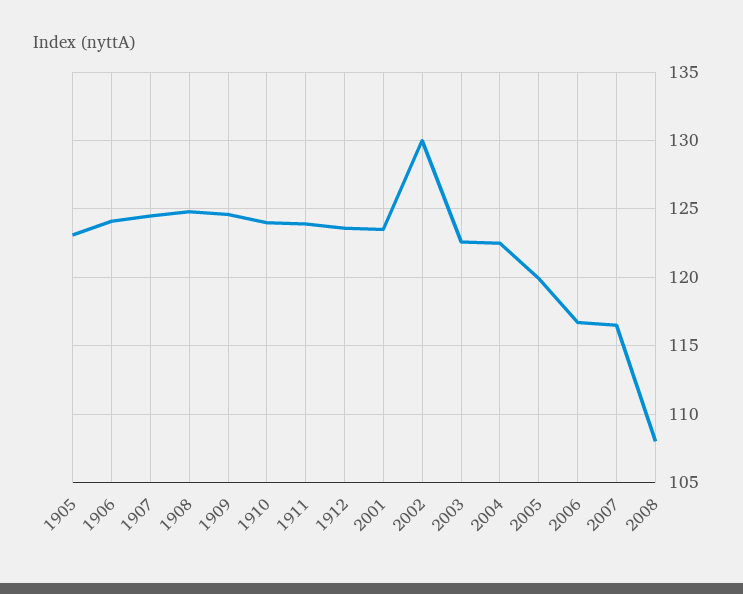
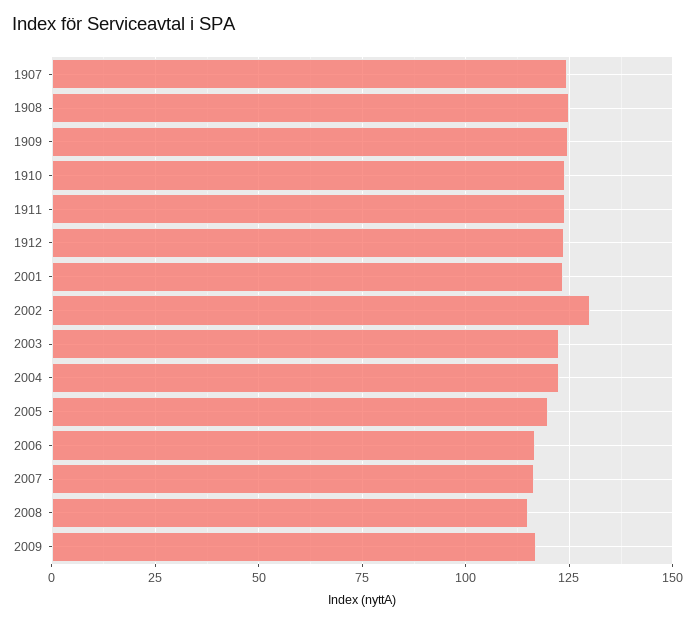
1905: 123 -> none
1906: 124 -> none
2008: 108 -> 115
2009: none -> 117.5

